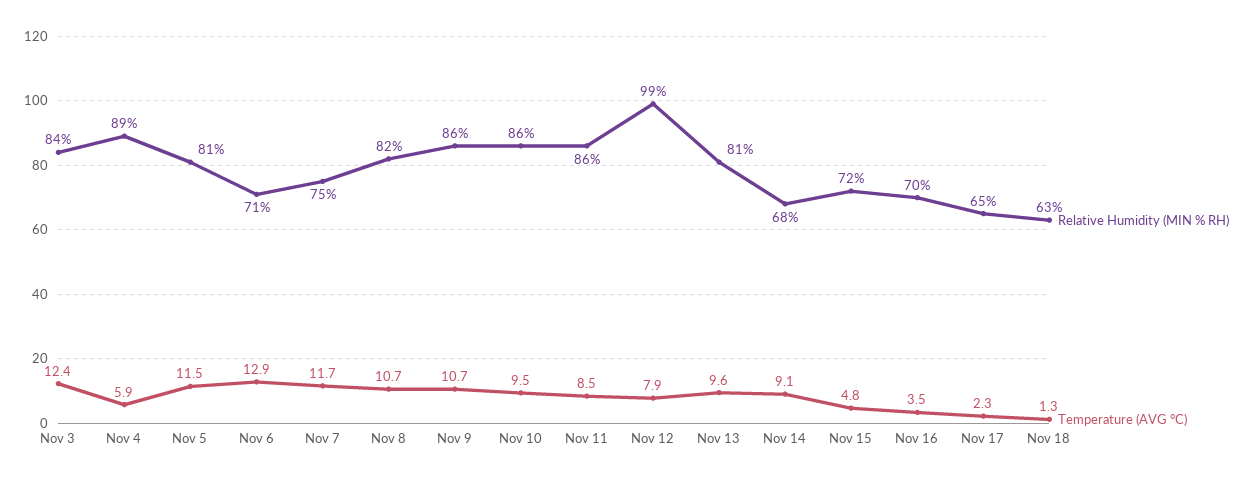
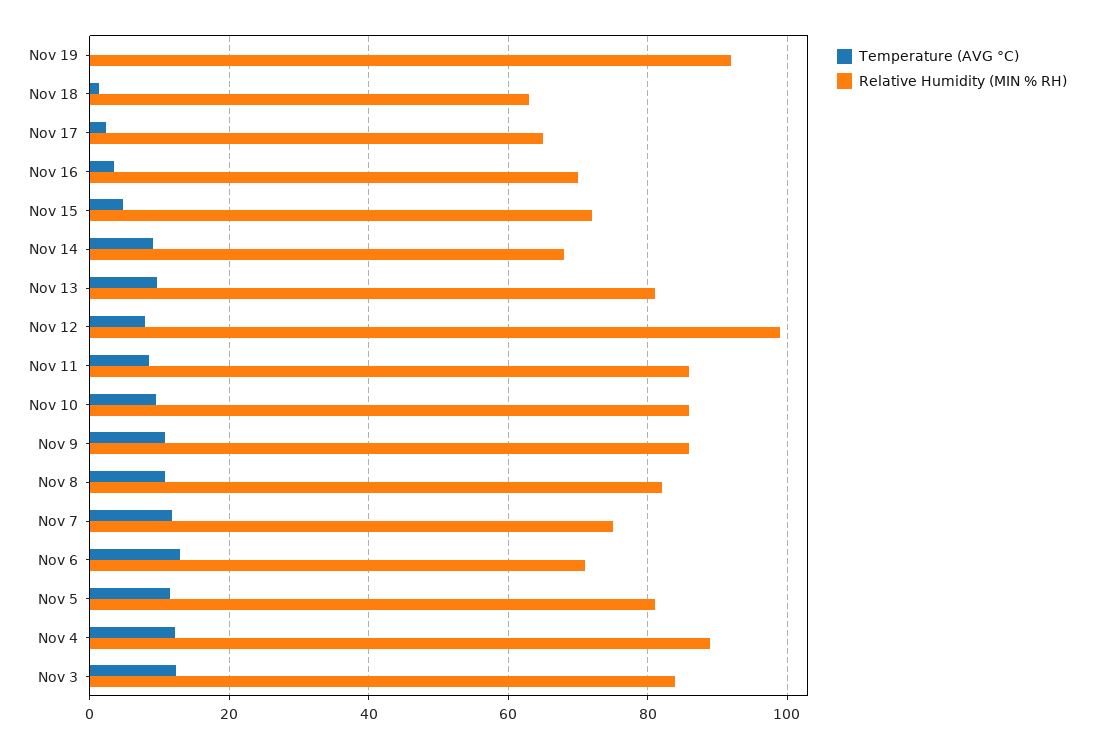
Temperature (AVG °C), Nov 4: 5.9 -> 12
Temperature (AVG °C), Nov 19: none -> 0
Relative Humidity (MIN % RH), Nov 19: none -> 92

